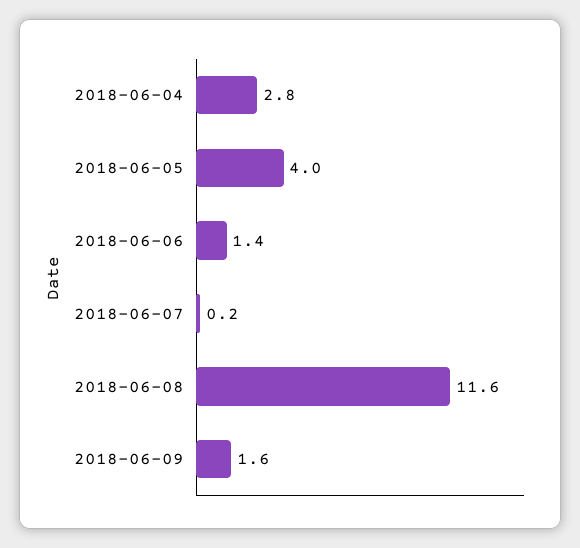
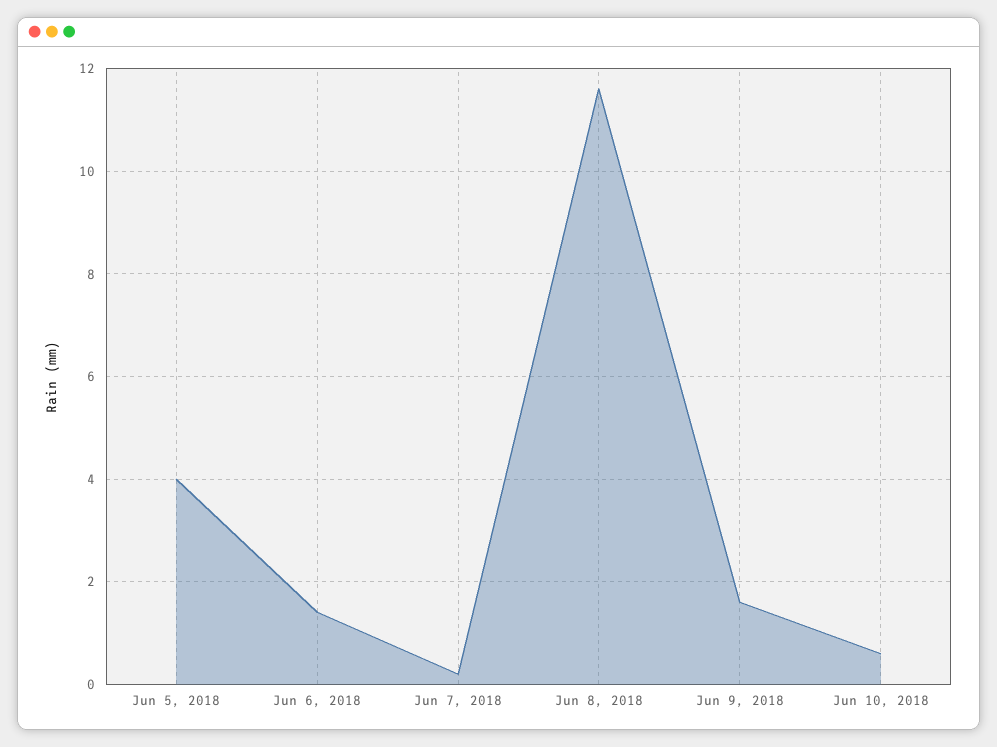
2018-06-04: 2.8 -> none
Jun 10, 2018: none -> 0.5

